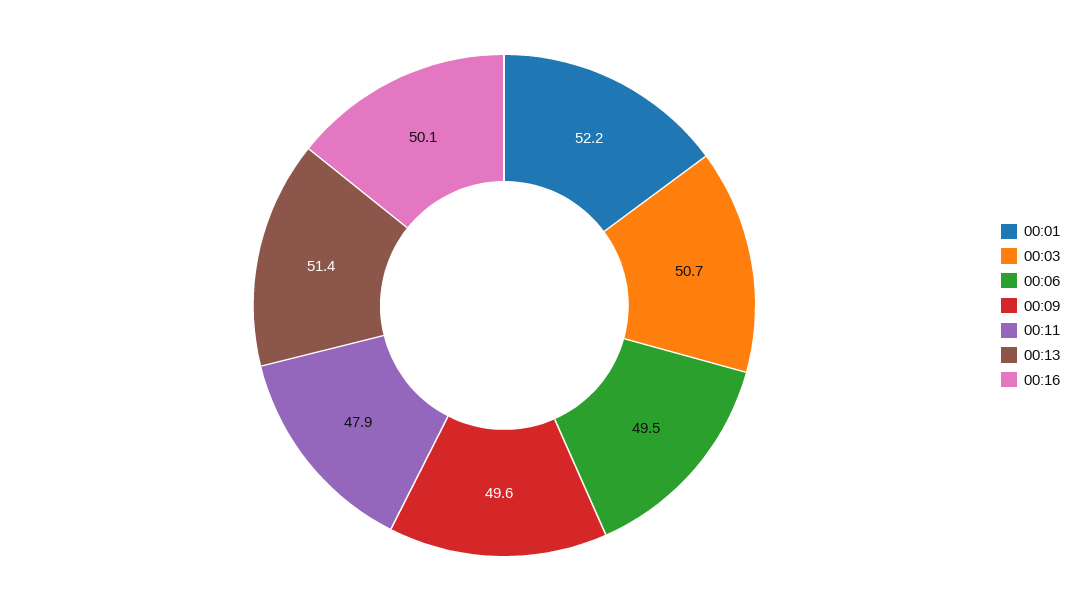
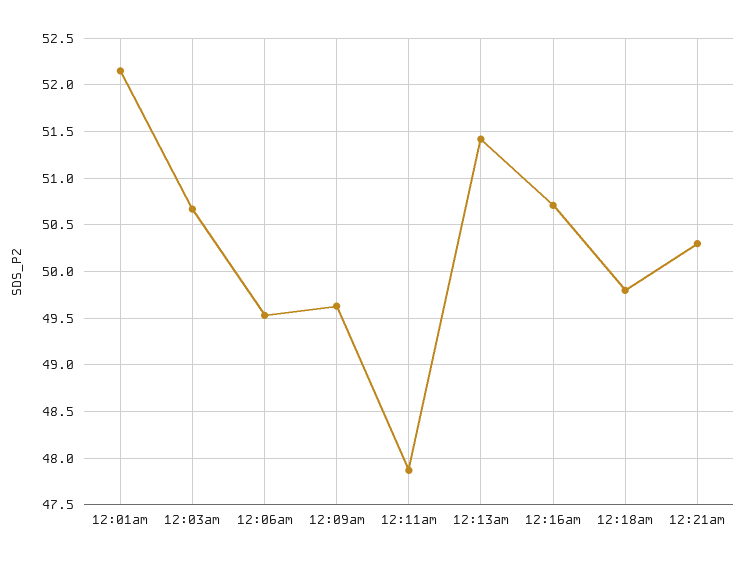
00:16: 50.1 -> 50.7
12:18am: none -> 49.8
12:21am: none -> 50.3

